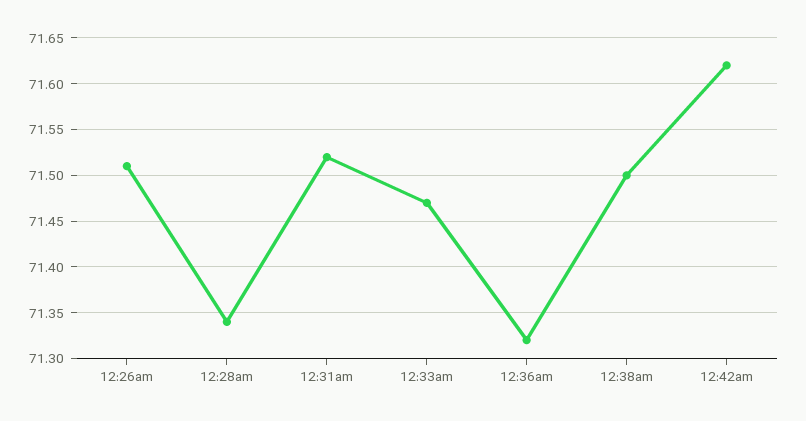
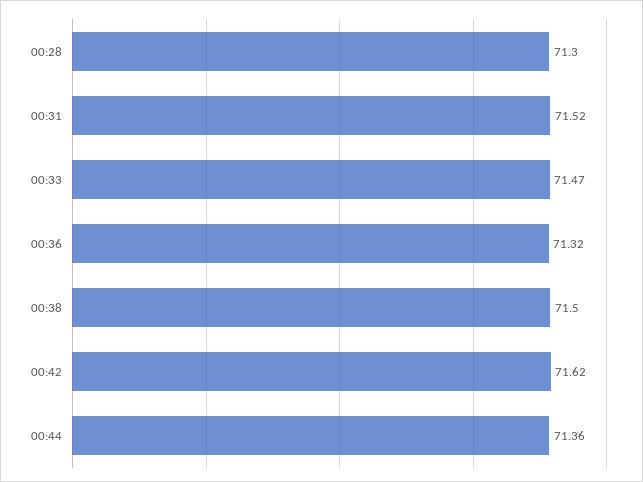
12:26am: 71.51 -> none
12:28am: 71.34 -> 71.3
00:44: none -> 71.36

